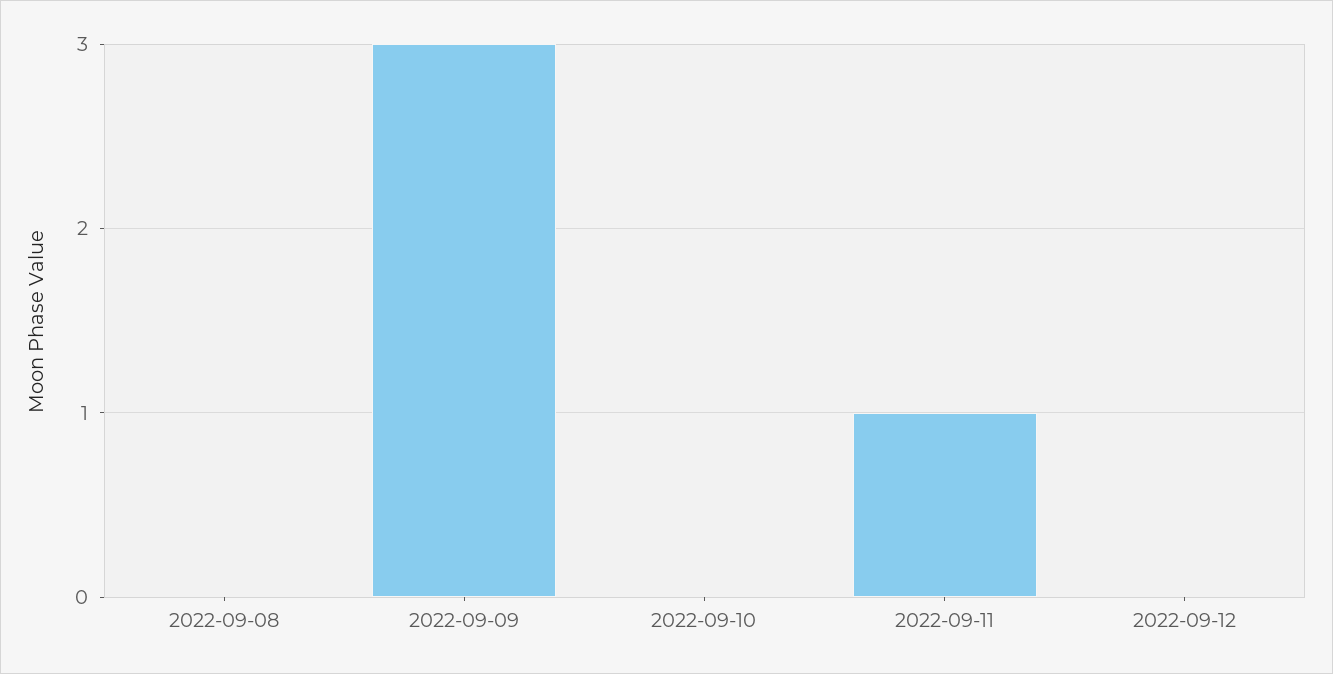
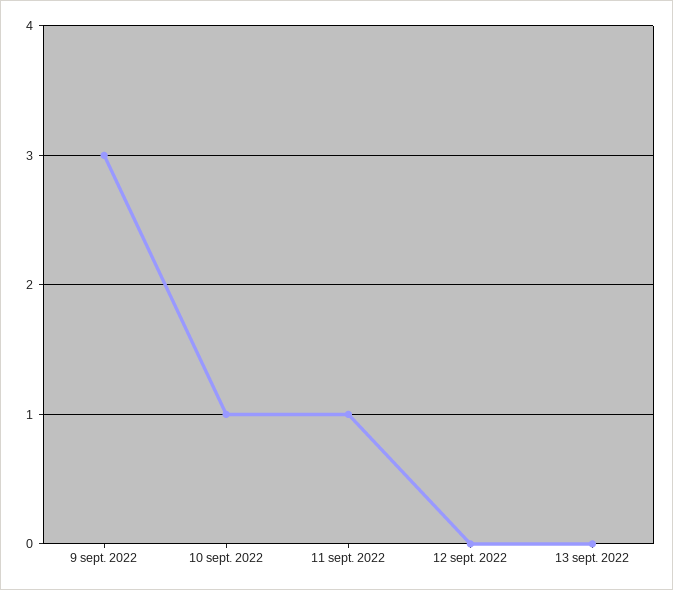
2022-09-08: 0 -> none
2022-09-10: 0 -> 1
13 sept. 2022: none -> 0

